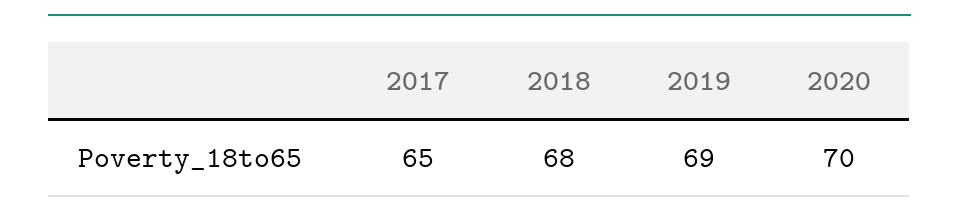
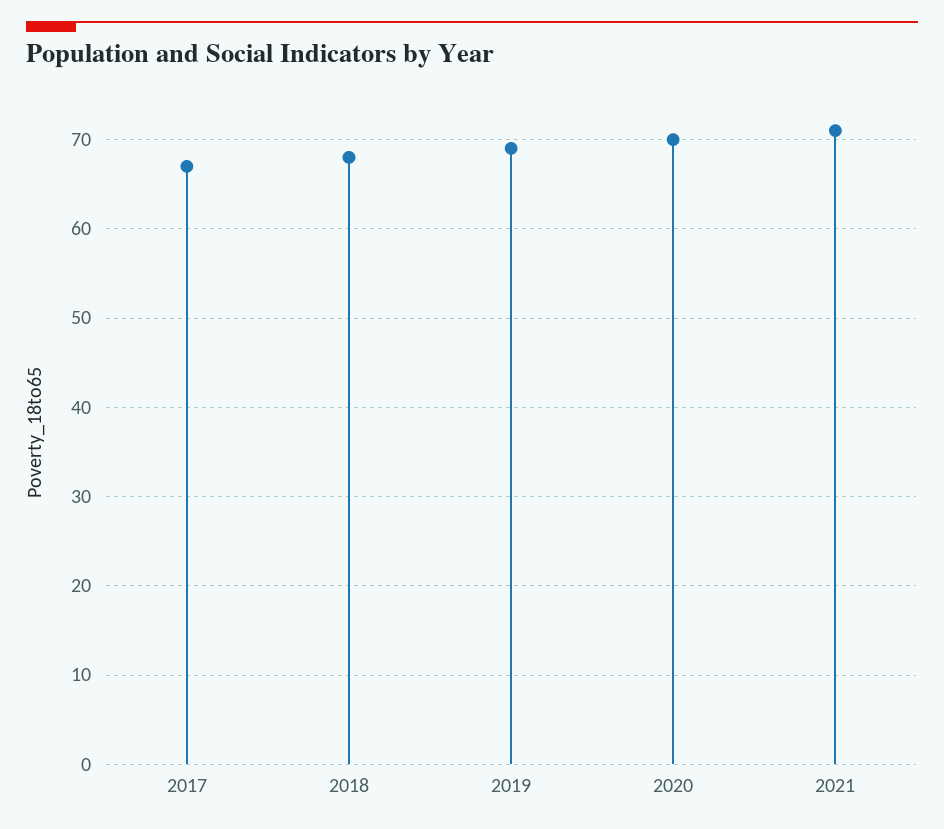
2017: 65 -> 67
2021: none -> 71

